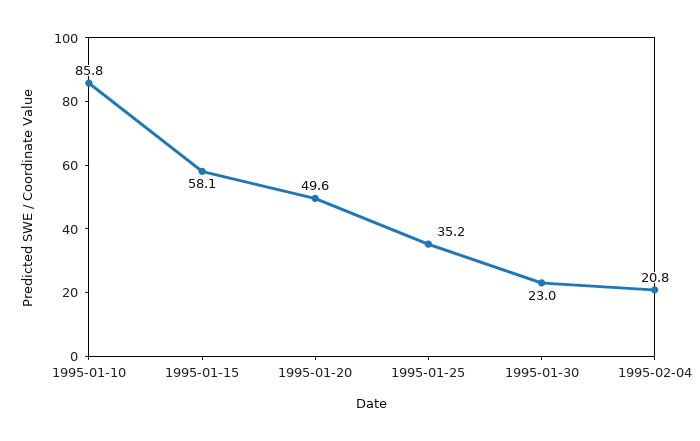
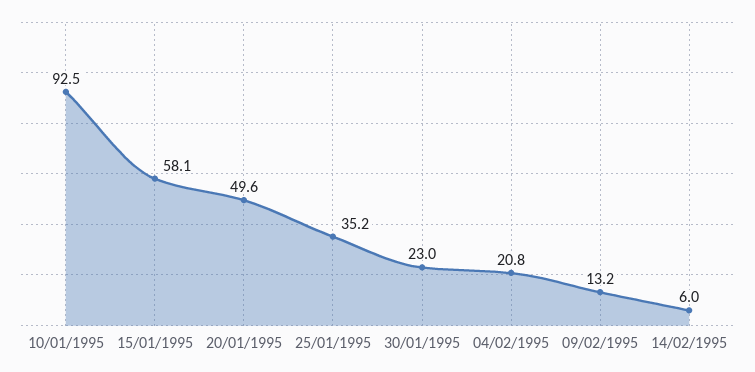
1995-01-10: 85.8 -> 92.5
09/02/1995: none -> 13.2
14/02/1995: none -> 6

